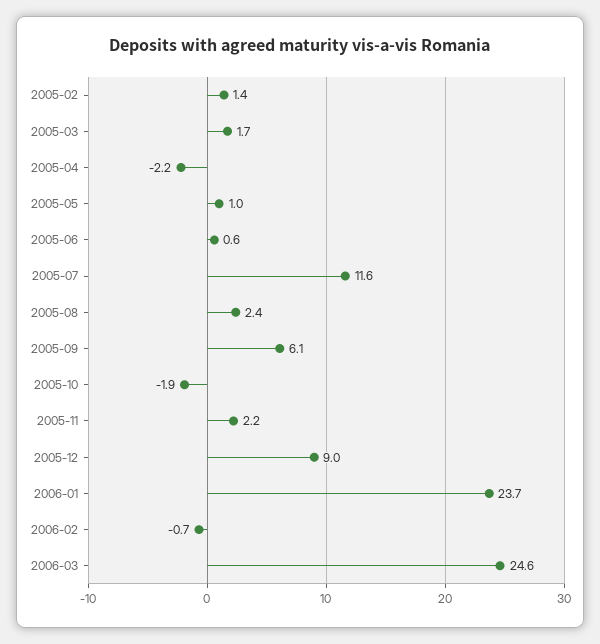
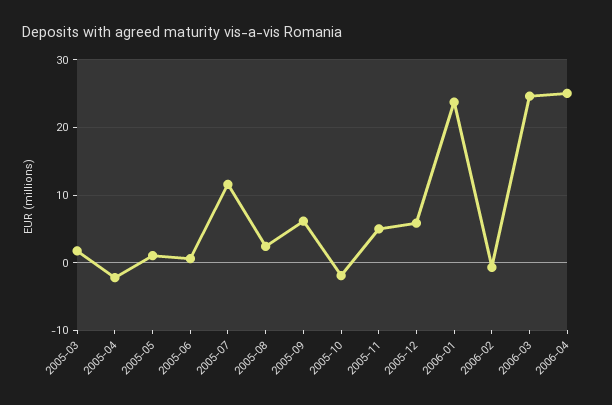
2005-02: 1.4 -> none
2005-11: 2.2 -> 5
2005-12: 9 -> 6
2006-04: none -> 25

